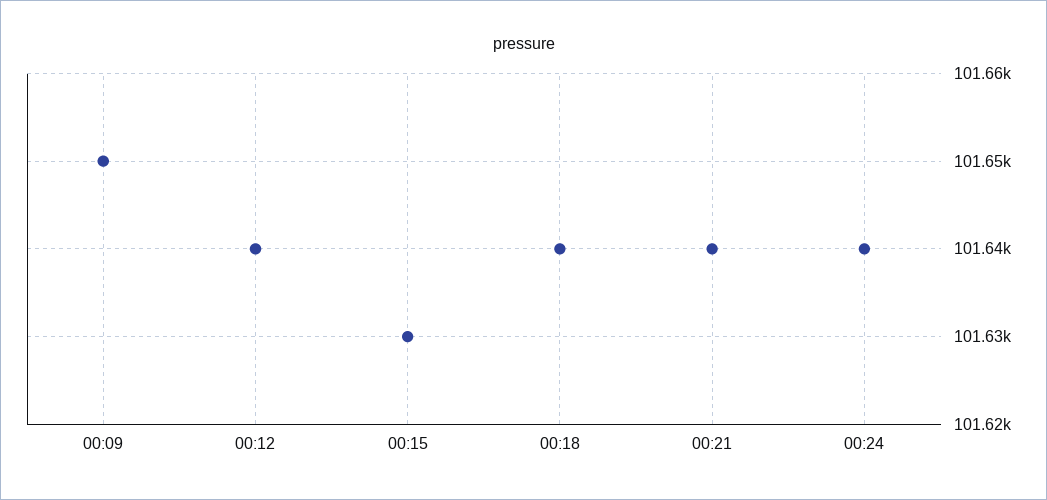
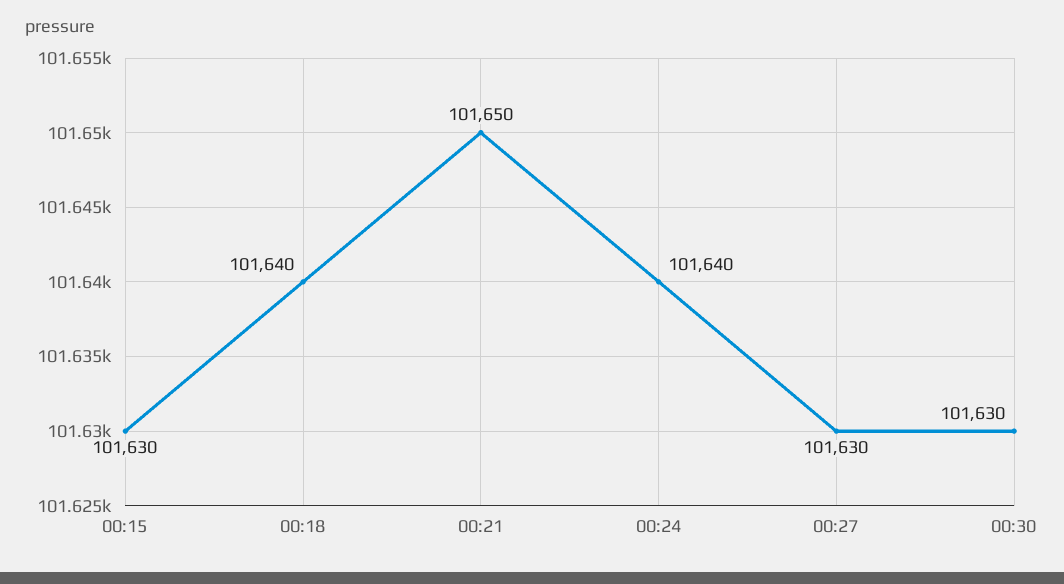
00:09: 101650 -> none
00:12: 101640 -> none
00:21: 101640 -> 101650
00:27: none -> 101630
00:30: none -> 101630

